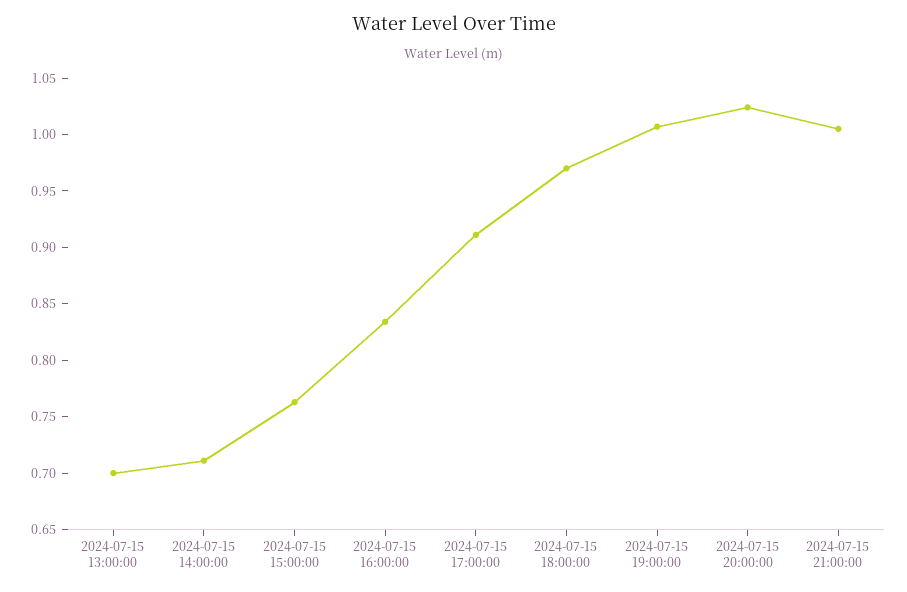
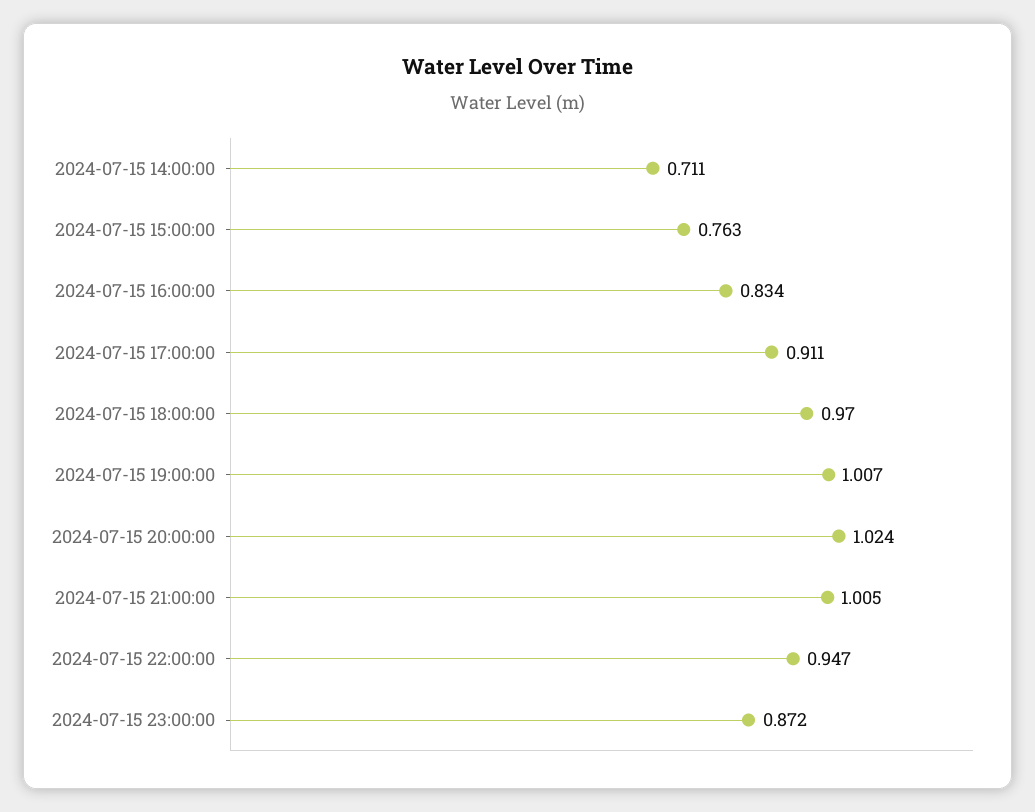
2024-07-15 13:00:00: 0.7 -> none
2024-07-15 22:00:00: none -> 0.947
2024-07-15 23:00:00: none -> 0.872

